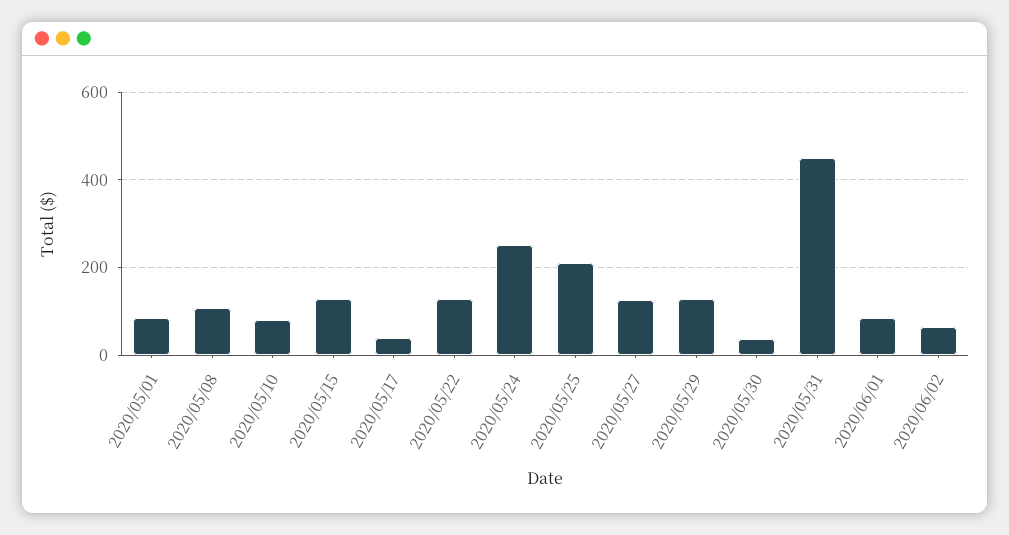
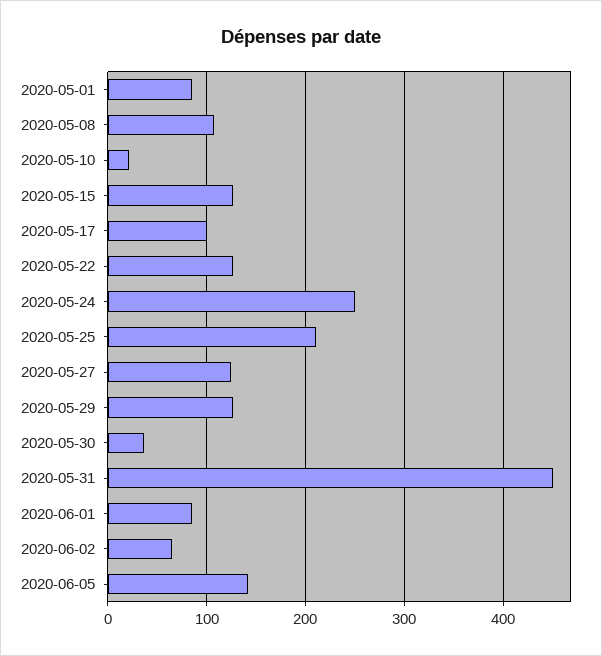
2020/05/10: 80 -> 20
2020/05/17: 40 -> 100
2020-06-05: none -> 140

